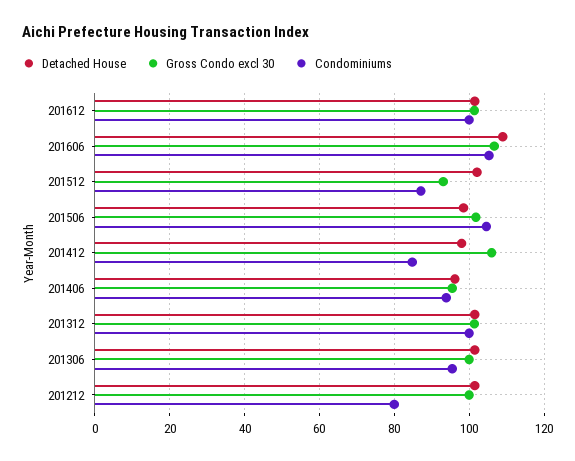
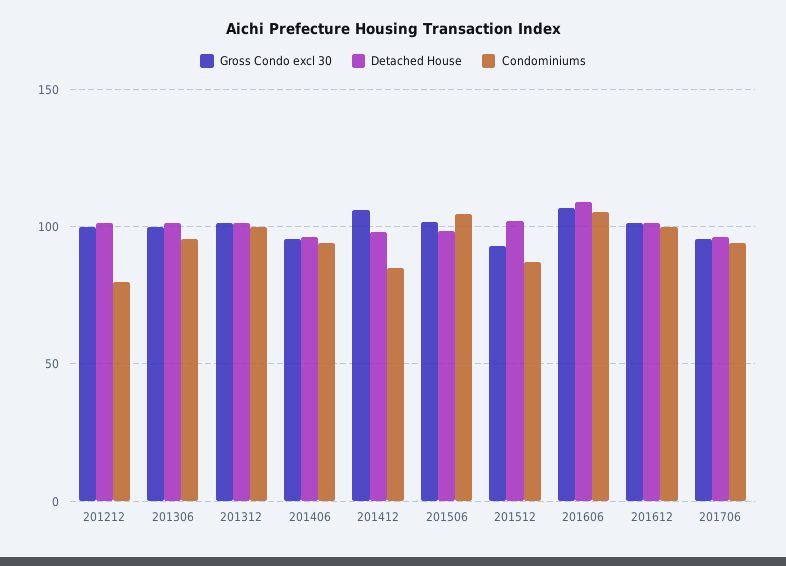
Gross Condo excl 30, 201706: none -> 95
Detached House, 201706: none -> 95
Condominiums, 201706: none -> 95

